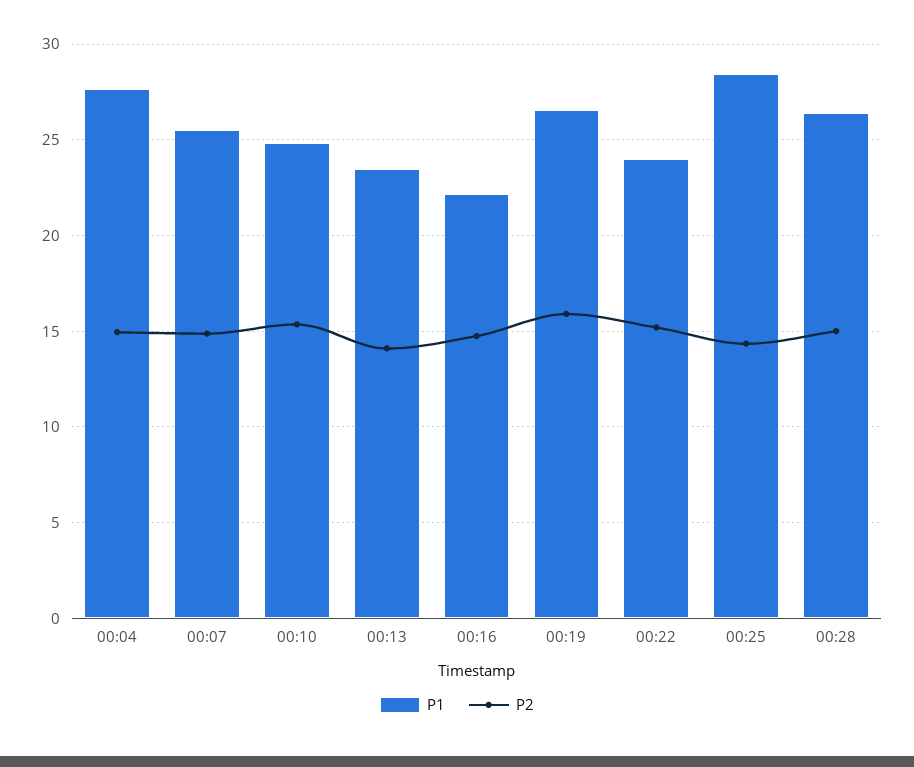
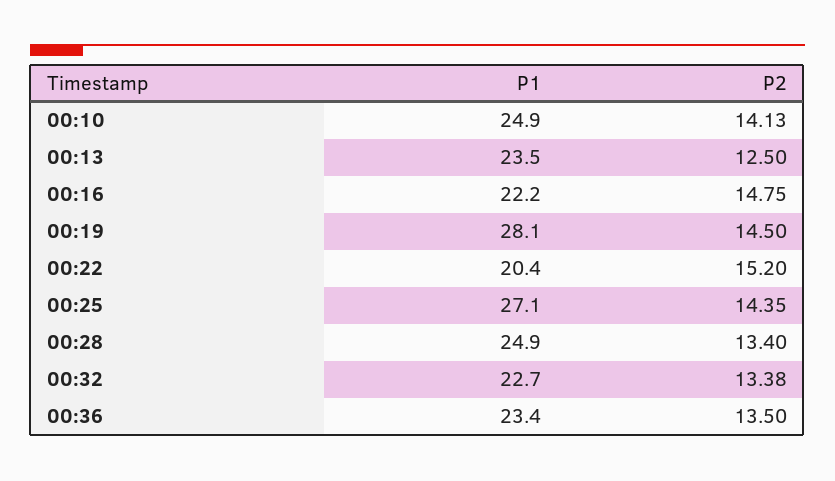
P1, 00:04: 27.5 -> none
P2, 00:04: 15 -> none
P1, 00:07: 25.5 -> none
P2, 00:07: 15 -> none
P2, 00:10: 15.5 -> 14.13
P2, 00:13: 14 -> 12.5
P1, 00:19: 26.5 -> 28.1
P2, 00:19: 16 -> 14.5
P1, 00:22: 24 -> 20.4
P1, 00:25: 28.5 -> 27.1
P1, 00:28: 26.5 -> 24.9
P2, 00:28: 15 -> 13.4
P1, 00:32: none -> 22.7
P2, 00:32: none -> 13.38
P1, 00:36: none -> 23.4
P2, 00:36: none -> 13.5

